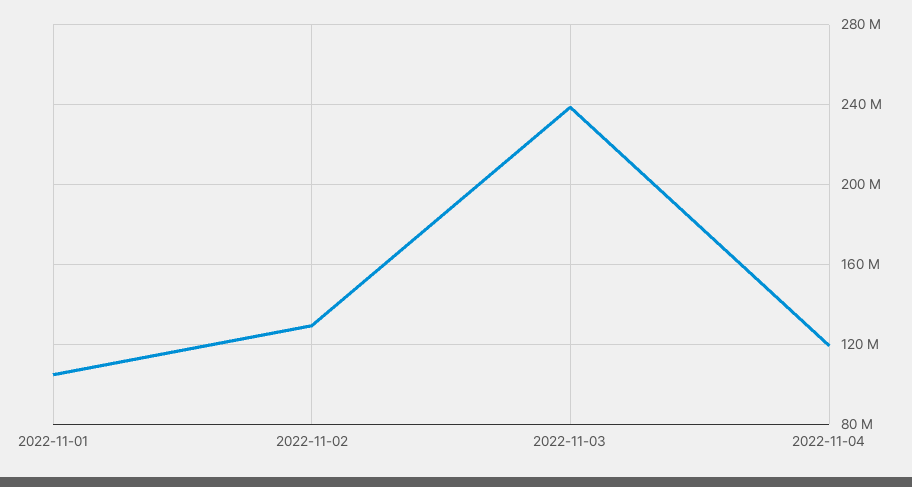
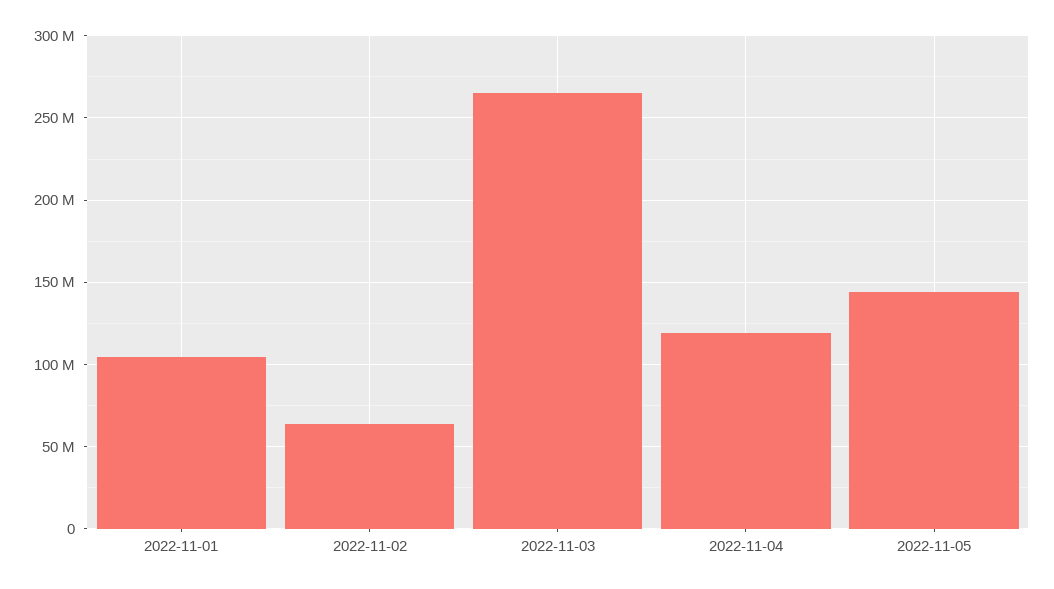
2022-11-02: 130000000 -> 65000000
2022-11-03: 240000000 -> 265000000
2022-11-05: none -> 145000000

